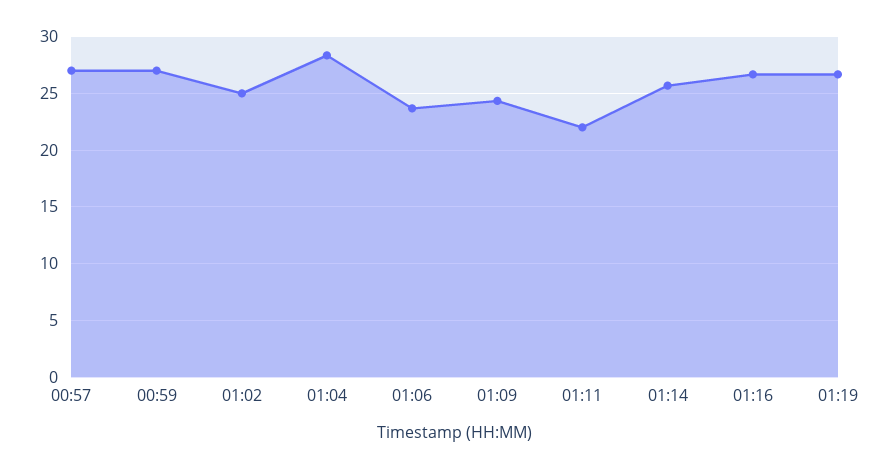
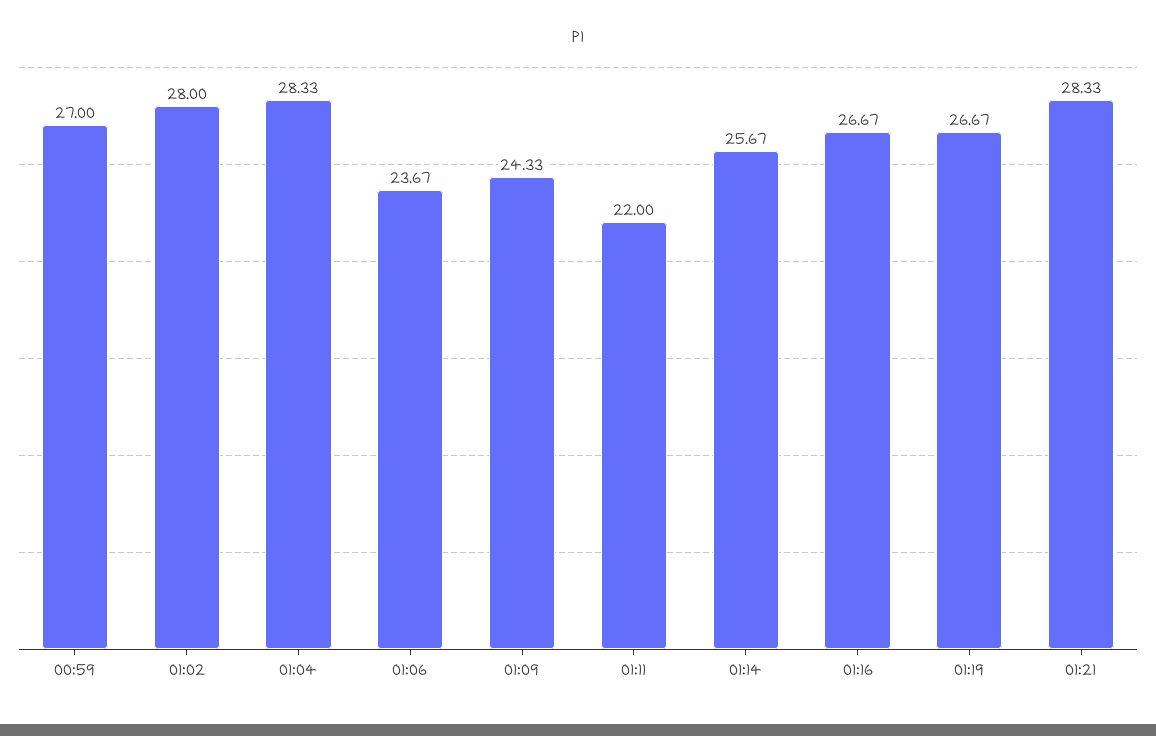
00:57: 27 -> none
01:02: 25 -> 28
01:21: none -> 28.33

